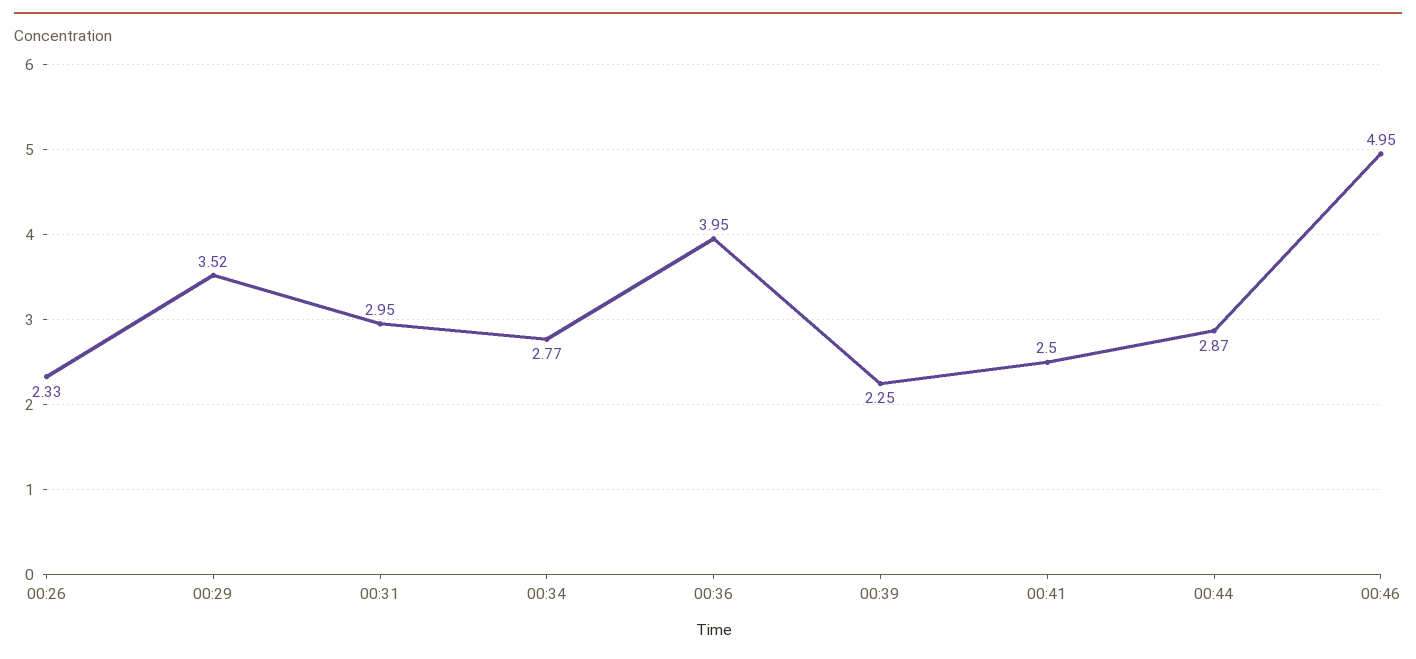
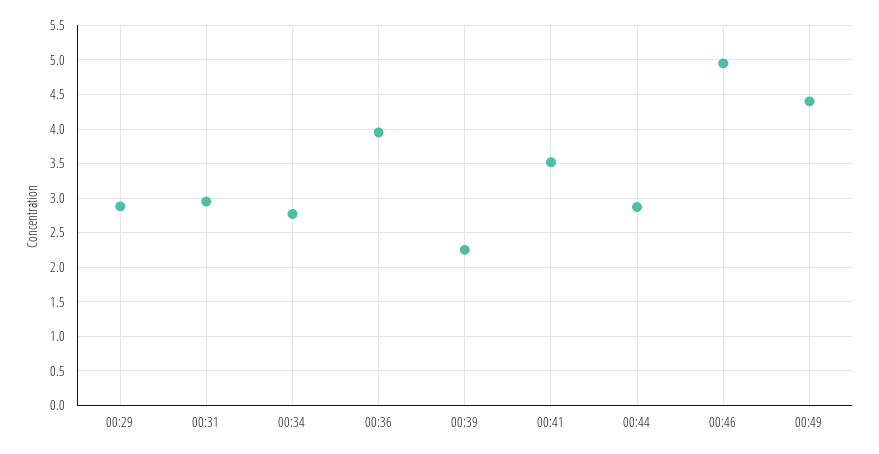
00:26: 2.33 -> none
00:29: 3.52 -> 2.9
00:41: 2.5 -> 3.5
00:49: none -> 4.4

